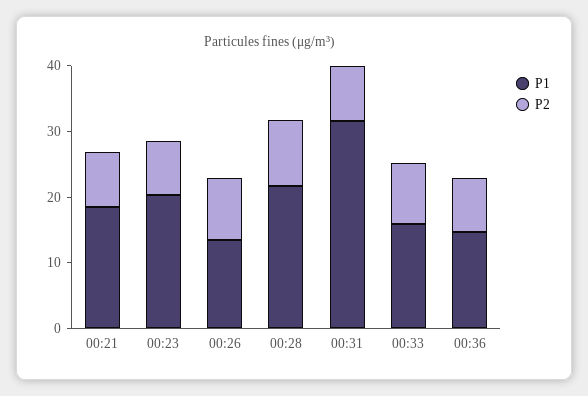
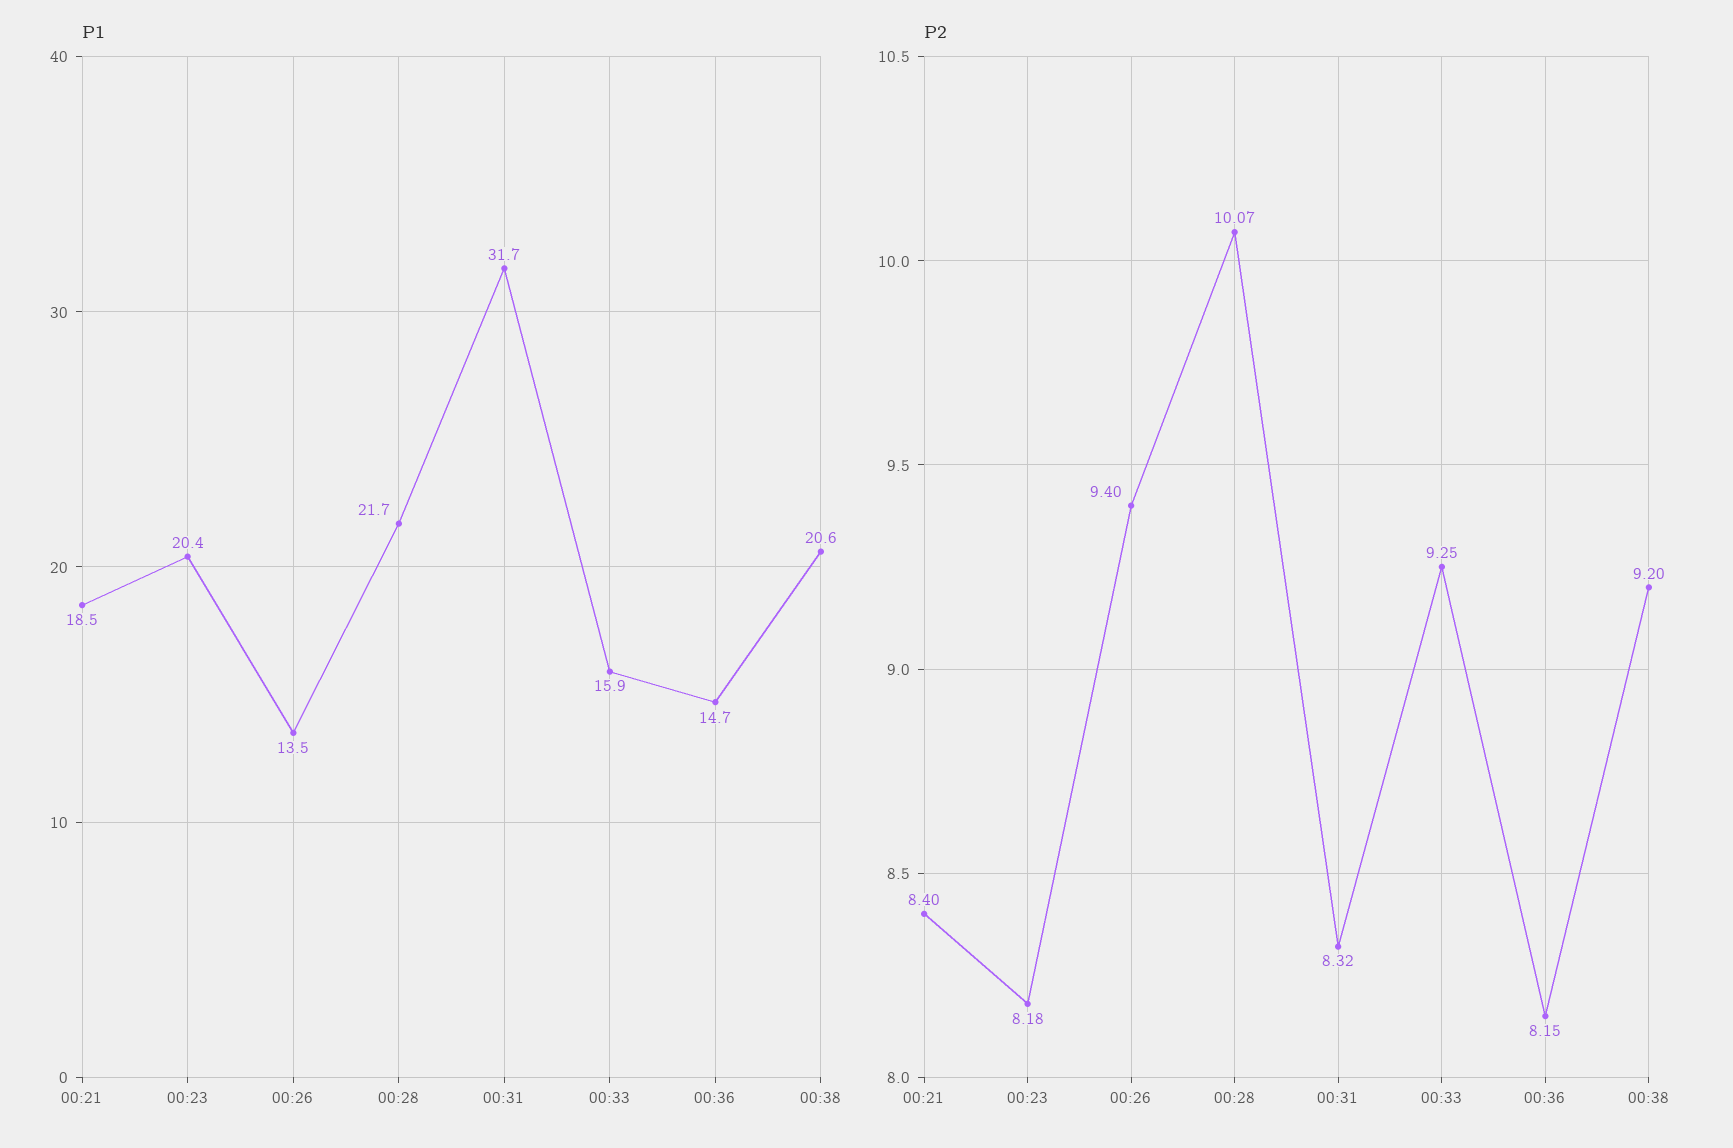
P1, 00:38: none -> 20.6
P2, 00:38: none -> 9.2

